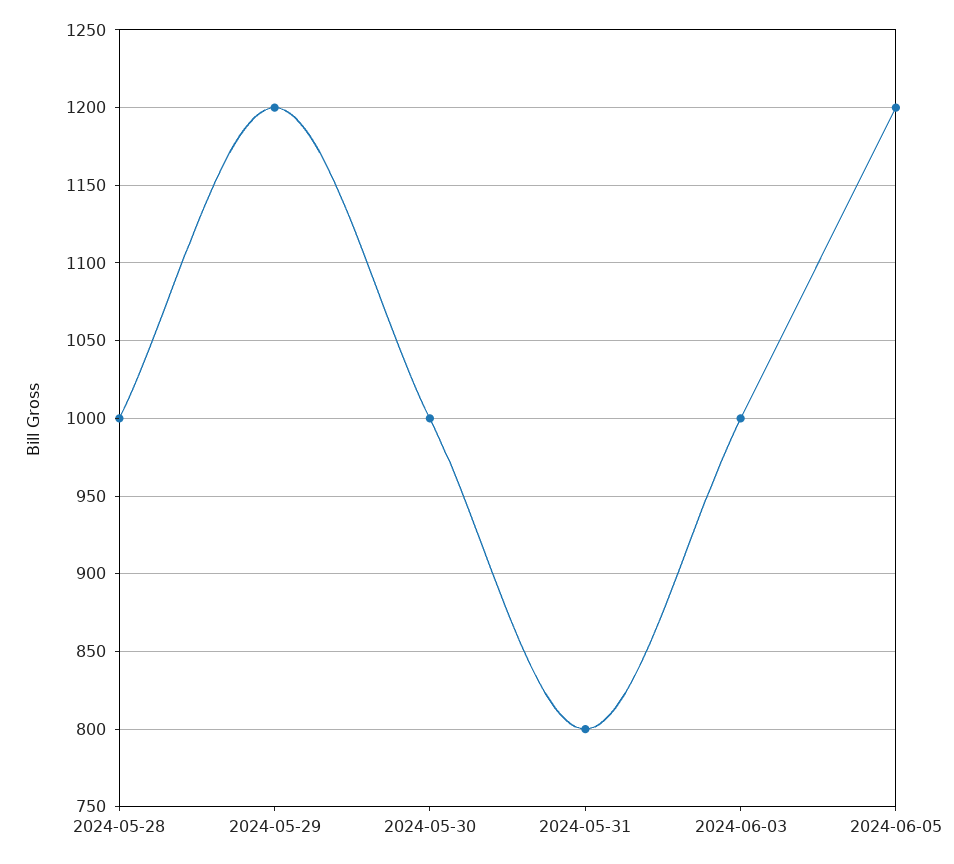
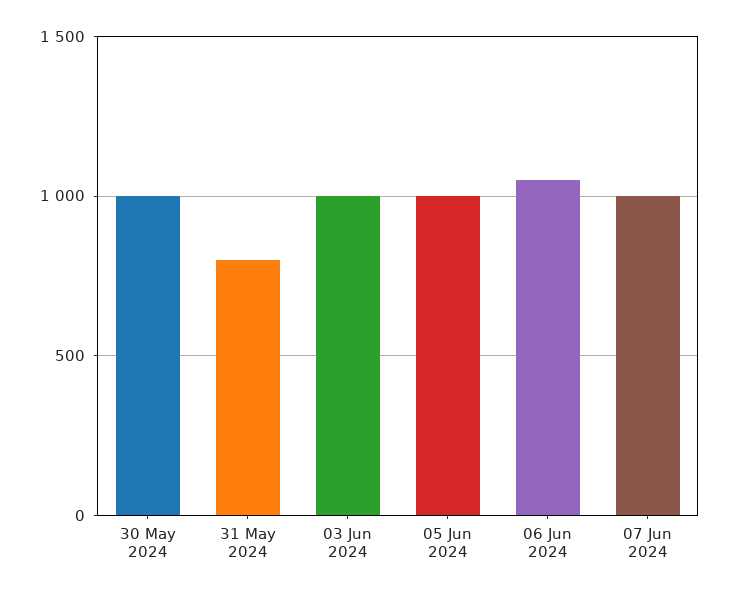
2024-05-28: 1000 -> none
2024-05-29: 1200 -> none
2024-06-05: 1200 -> 1000
06 Jun 2024: none -> 1050
07 Jun 2024: none -> 1000

